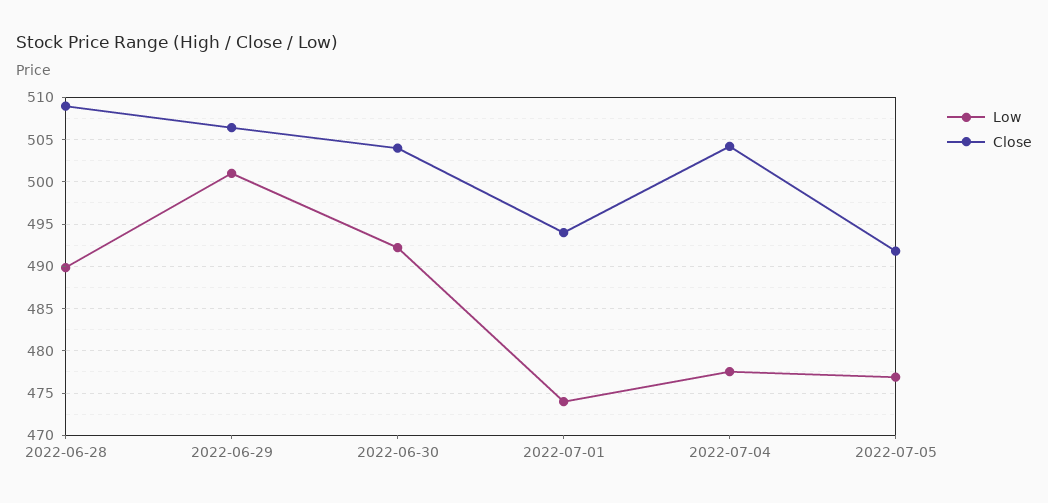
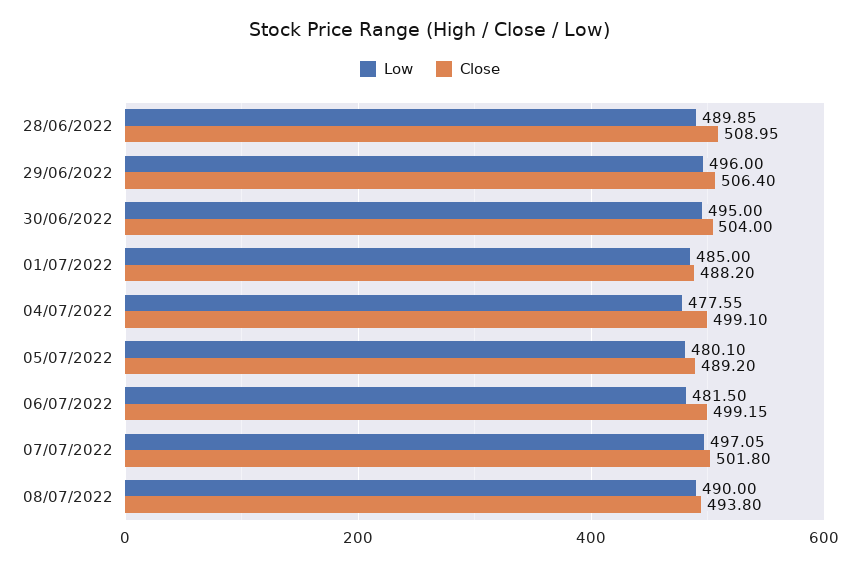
Low, 2022-06-29: 501 -> 496
Low, 2022-06-30: 492 -> 495
Low, 2022-07-01: 474 -> 485
Close, 2022-07-01: 494 -> 488.2
Close, 2022-07-04: 504 -> 499.1
Low, 2022-07-05: 477 -> 480.1
Close, 2022-07-05: 492 -> 489.2
Low, 06/07/2022: none -> 481.5
Close, 06/07/2022: none -> 499.15
Low, 07/07/2022: none -> 497.05
Close, 07/07/2022: none -> 501.8
Low, 08/07/2022: none -> 490
Close, 08/07/2022: none -> 493.8

